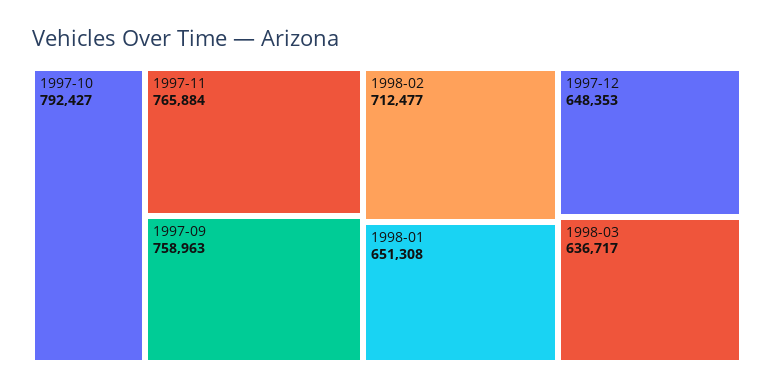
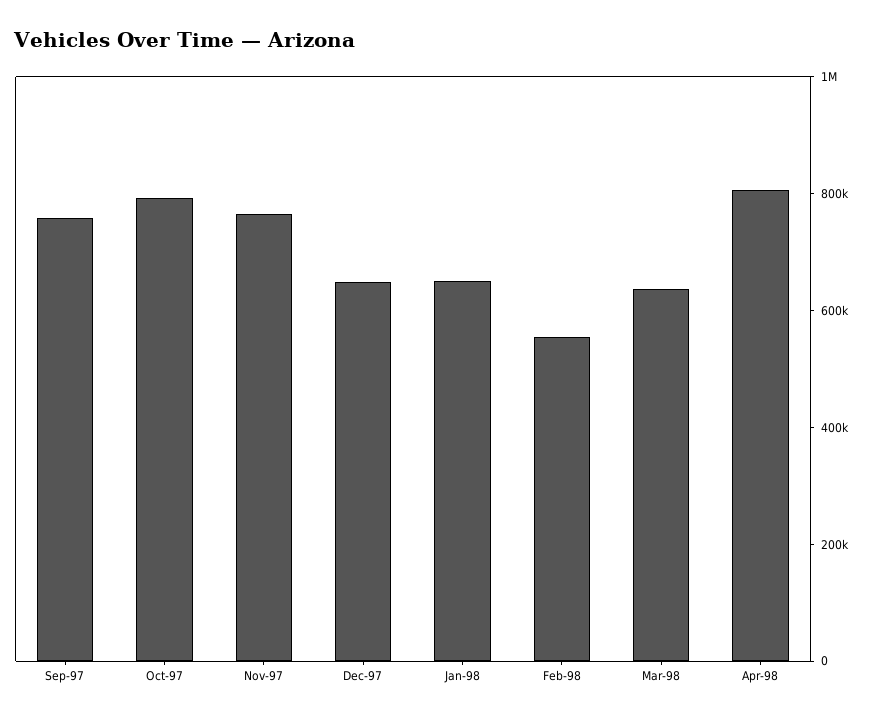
1998-02: 712477 -> 550000
Apr-98: none -> 800000

